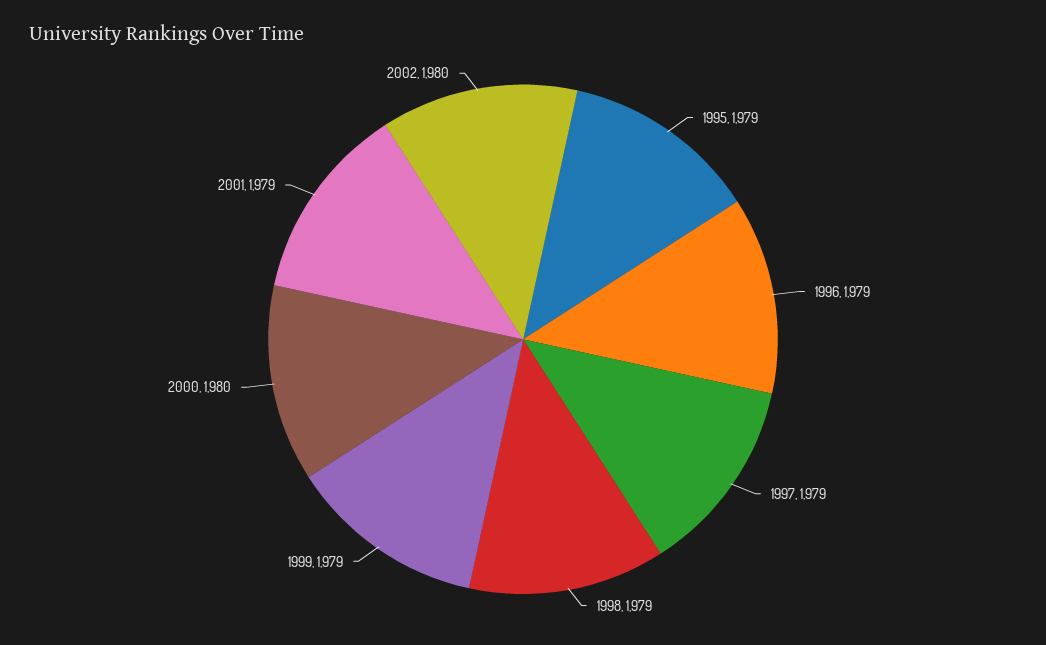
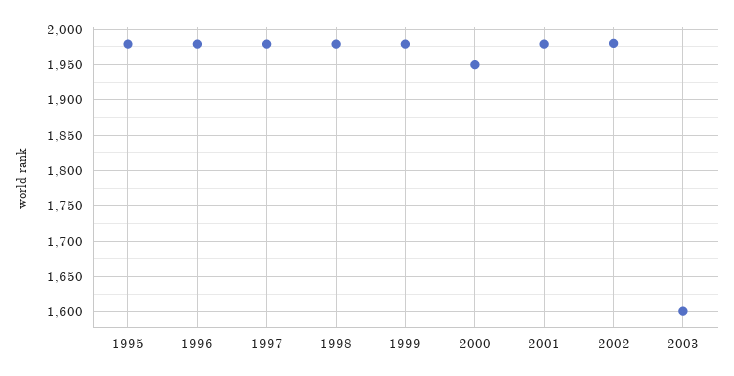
2000: 1980 -> 1950
2003: none -> 1600

